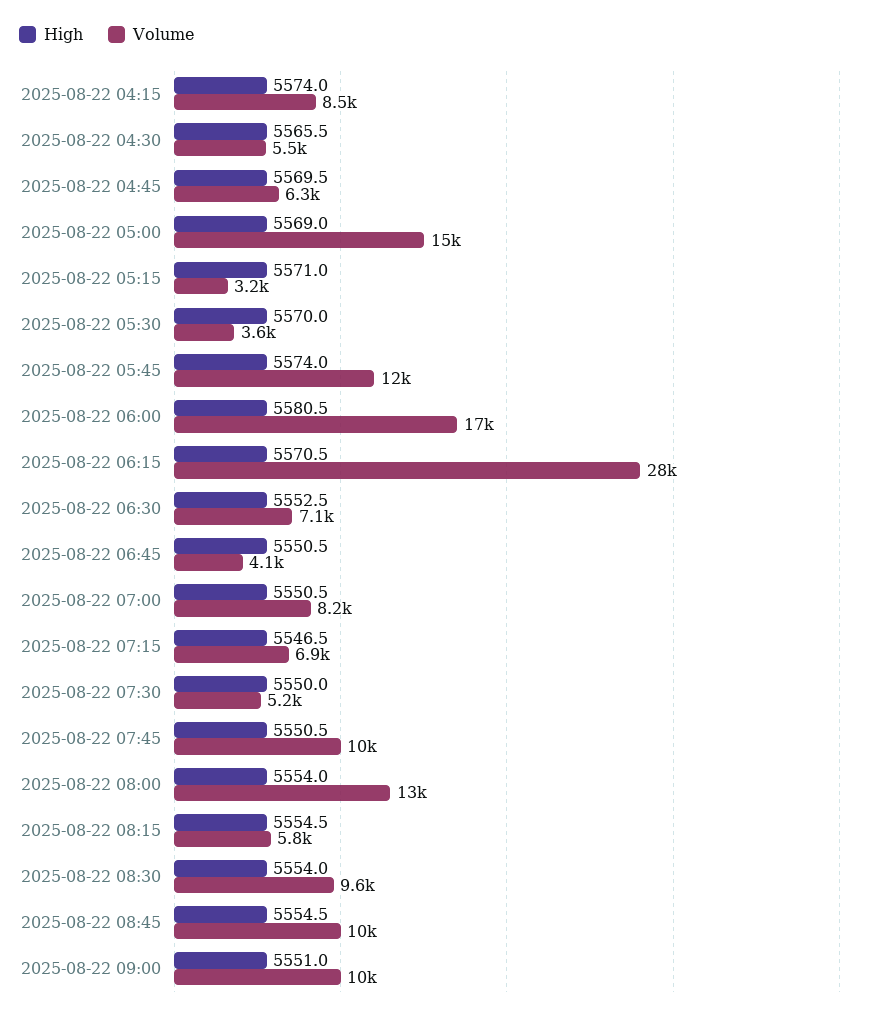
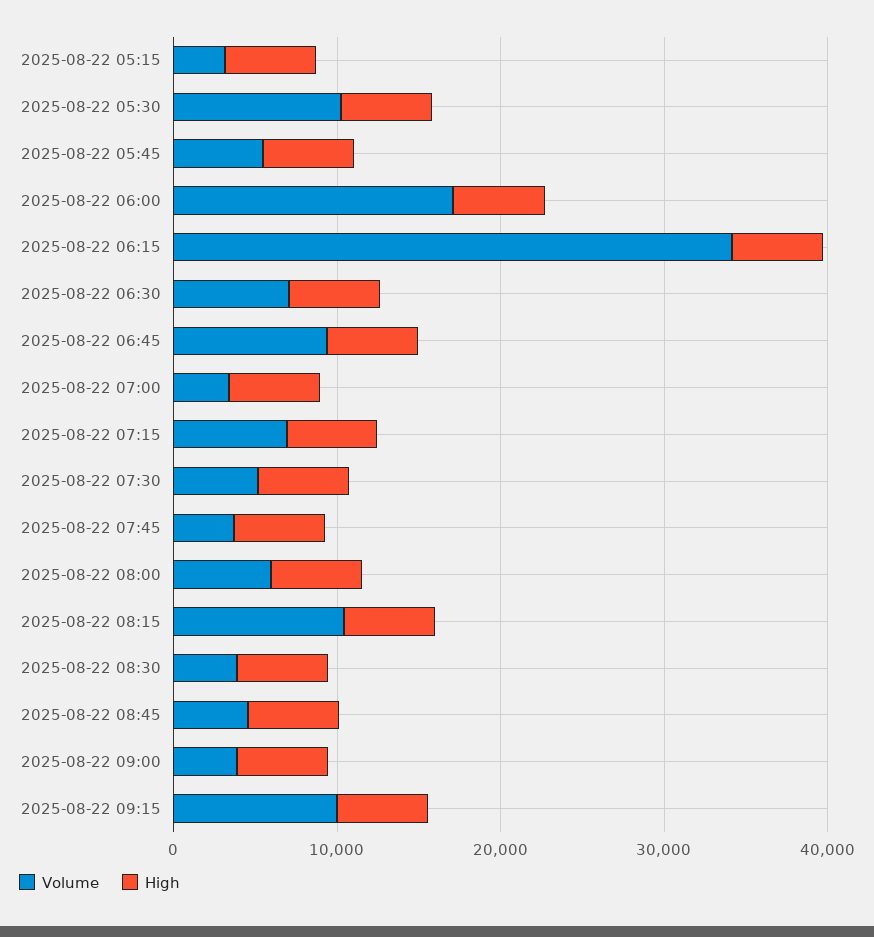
High, 2025-08-22 04:15: 5574 -> none
Volume, 2025-08-22 04:15: 8500 -> none
High, 2025-08-22 04:30: 5565.5 -> none
Volume, 2025-08-22 04:30: 5500 -> none
High, 2025-08-22 04:45: 5569.5 -> none
Volume, 2025-08-22 04:45: 6300 -> none
High, 2025-08-22 05:00: 5569 -> none
Volume, 2025-08-22 05:00: 15000 -> none
Volume, 2025-08-22 05:30: 3600 -> 10000
Volume, 2025-08-22 05:45: 12000 -> 6000
Volume, 2025-08-22 06:15: 28000 -> 34000
Volume, 2025-08-22 06:45: 4100 -> 10000
Volume, 2025-08-22 07:00: 8200 -> 4000
Volume, 2025-08-22 07:45: 10000 -> 4000
Volume, 2025-08-22 08:00: 13000 -> 6000
Volume, 2025-08-22 08:15: 5800 -> 10000
Volume, 2025-08-22 08:30: 9600 -> 4000
Volume, 2025-08-22 08:45: 10000 -> 4000
Volume, 2025-08-22 09:00: 10000 -> 4000
Volume, 2025-08-22 09:15: none -> 10000
High, 2025-08-22 09:15: none -> 6000

